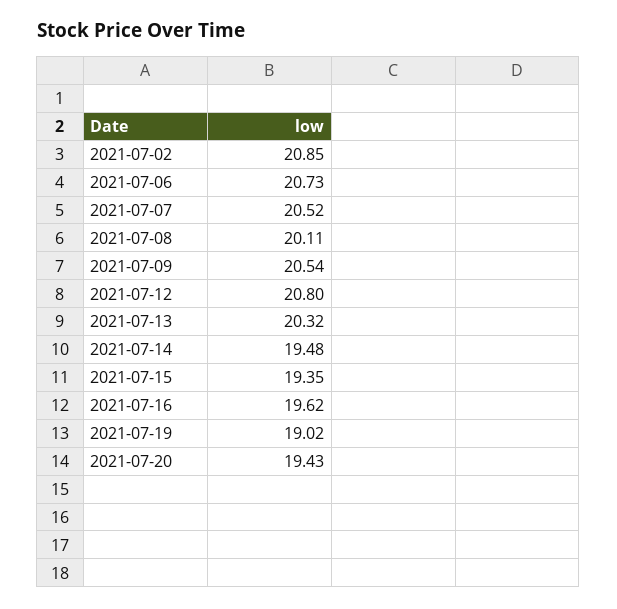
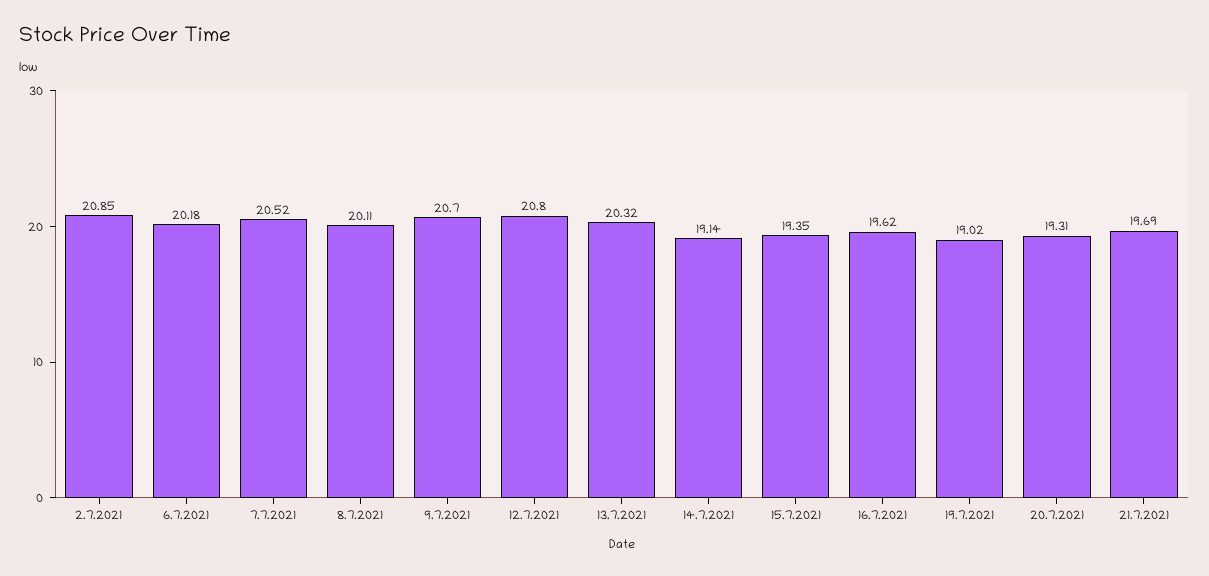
2021-07-06: 20.73 -> 20.18
2021-07-09: 20.54 -> 20.7
2021-07-14: 19.48 -> 19.14
2021-07-20: 19.43 -> 19.31
21.7.2021: none -> 19.69

